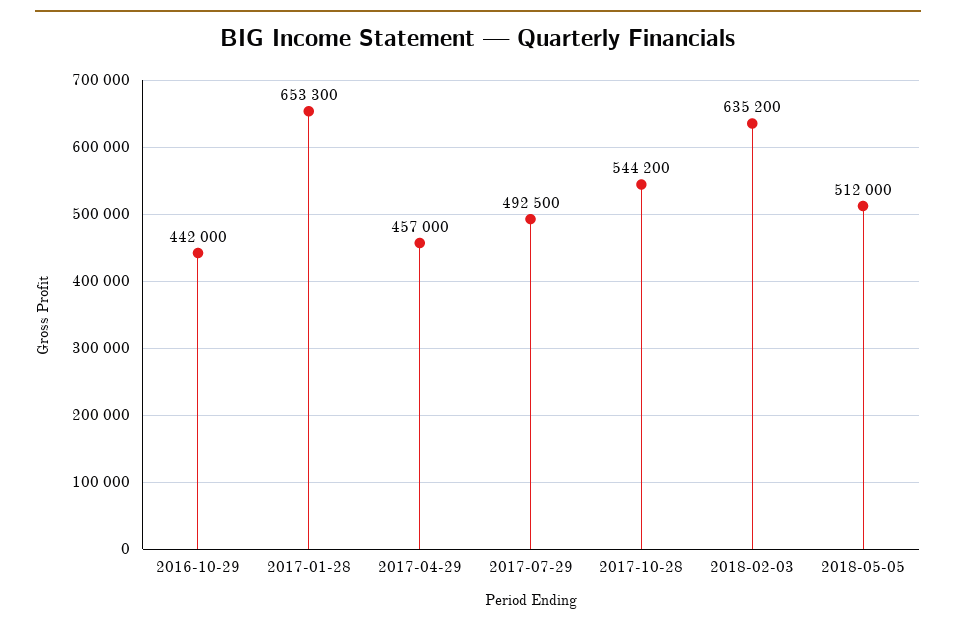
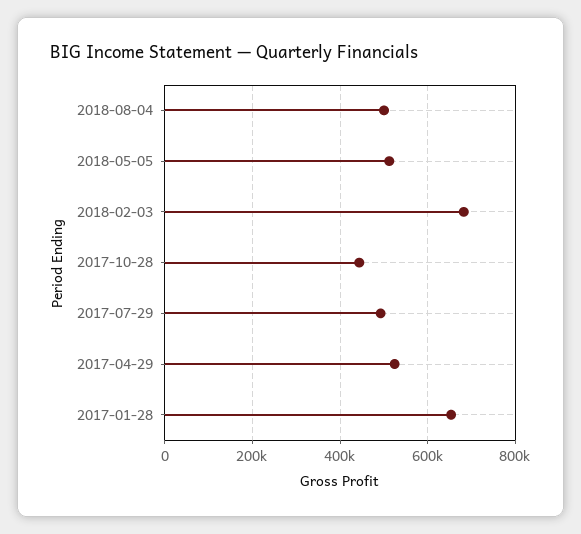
2016-10-29: 442000 -> none
2017-04-29: 457000 -> 520000
2017-10-28: 544200 -> 440000
2018-02-03: 635200 -> 680000
2018-08-04: none -> 500000

